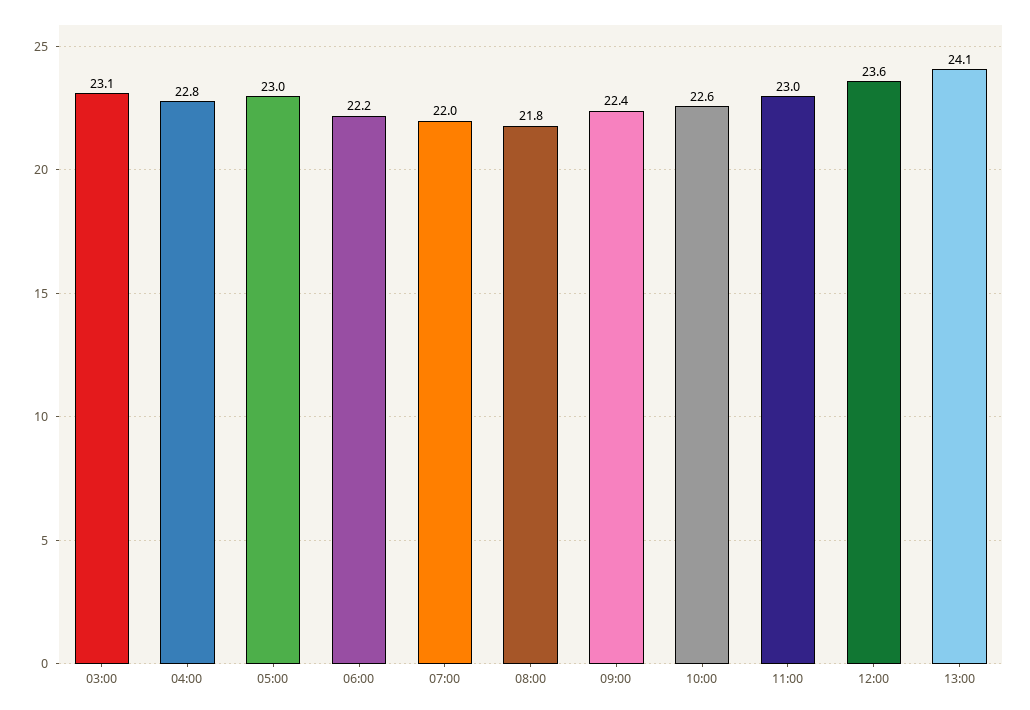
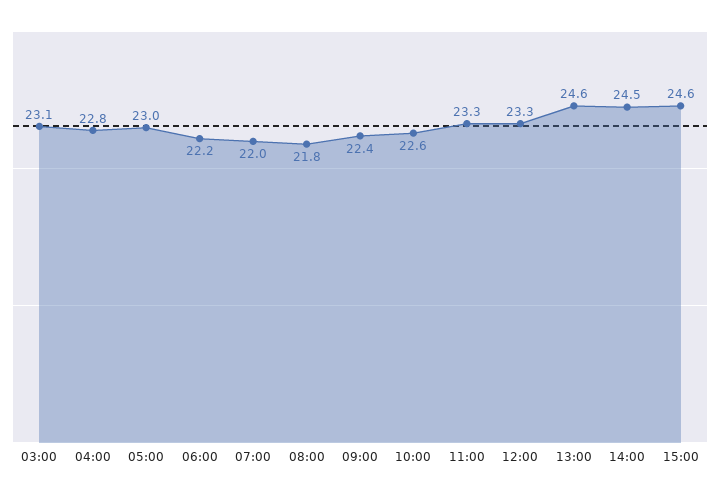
11:00: 23 -> 23.3
12:00: 23.6 -> 23.3
13:00: 24.1 -> 24.6
14:00: none -> 24.5
15:00: none -> 24.6

